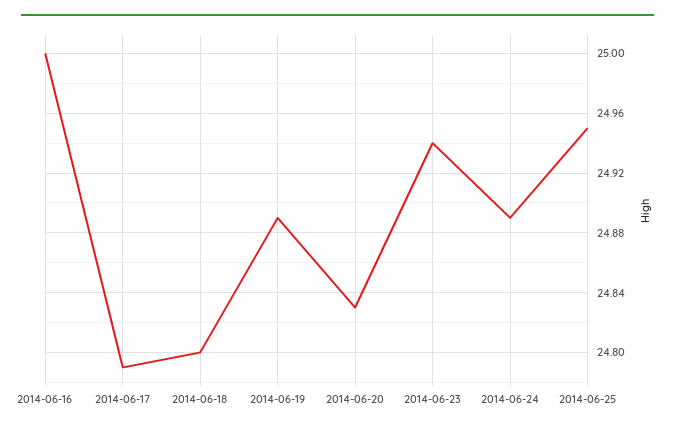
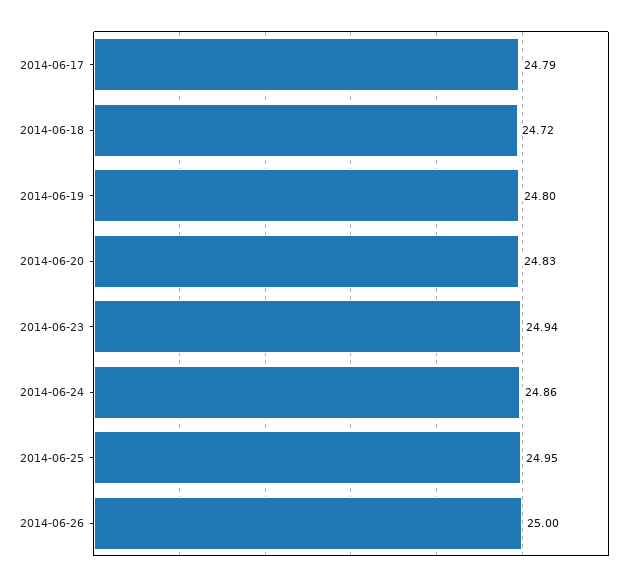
2014-06-16: 25 -> none
2014-06-18: 24.8 -> 24.72
2014-06-19: 24.89 -> 24.8
2014-06-24: 24.89 -> 24.86
2014-06-26: none -> 25

